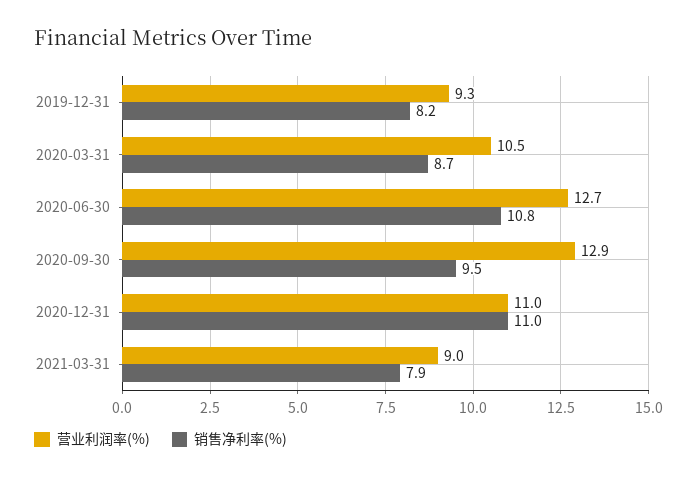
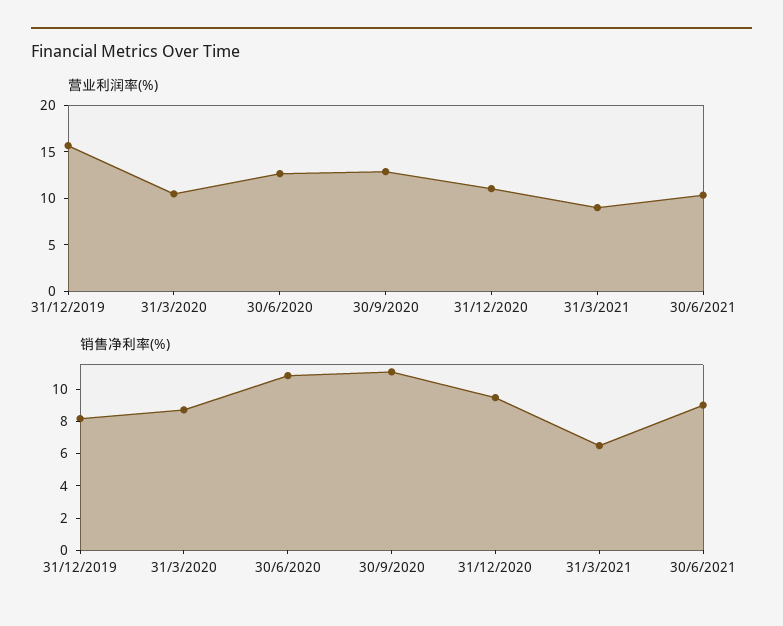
营业利润率(%), 2019-12-31: 9.3 -> 16
销售净利率(%), 2020-09-30: 9.5 -> 11
销售净利率(%), 2020-12-31: 11 -> 9.5
销售净利率(%), 2021-03-31: 7.9 -> 6.5
营业利润率(%), 30/6/2021: none -> 10
销售净利率(%), 30/6/2021: none -> 9

